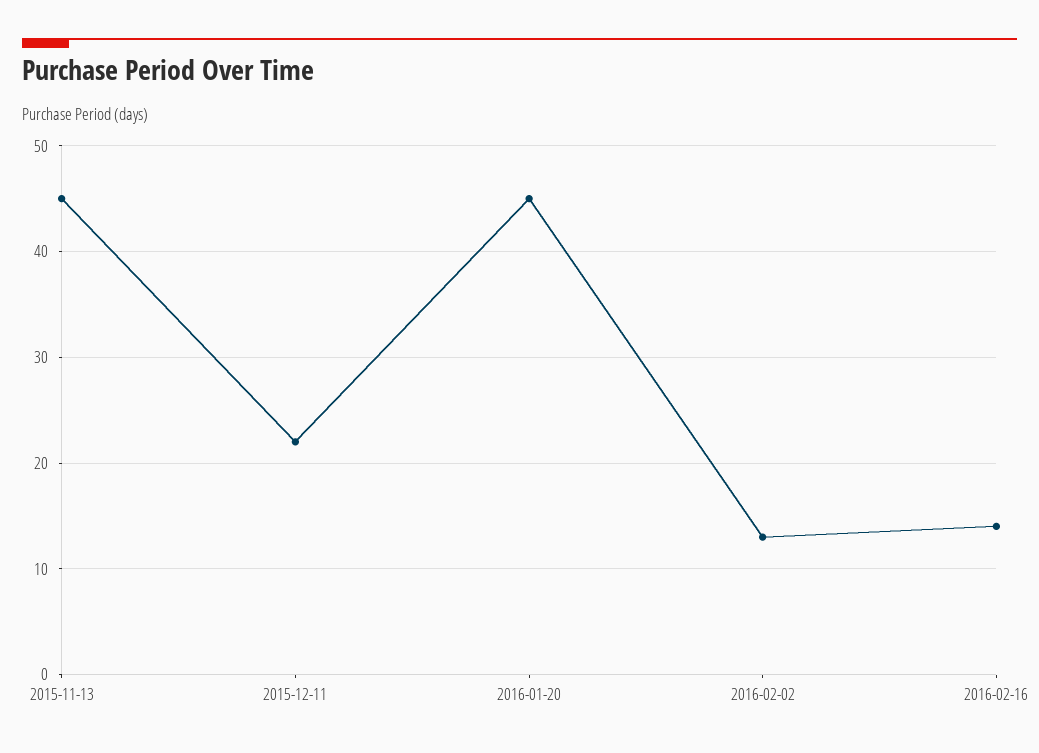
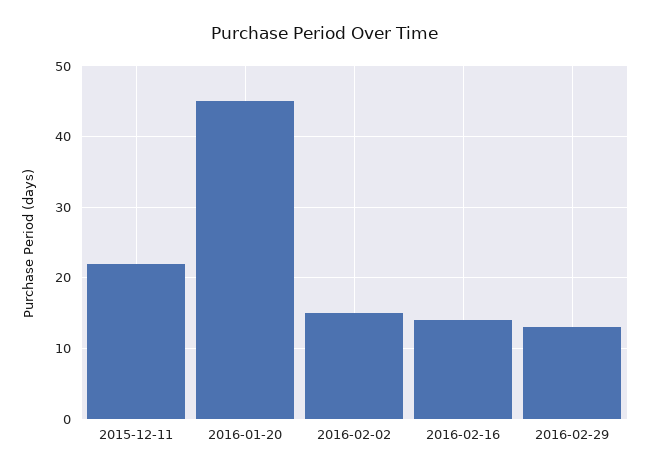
2015-11-13: 45 -> none
2016-02-02: 13 -> 15
2016-02-29: none -> 13

